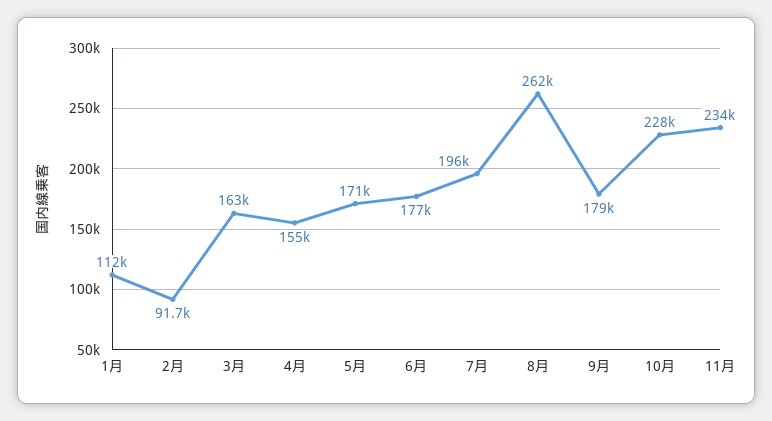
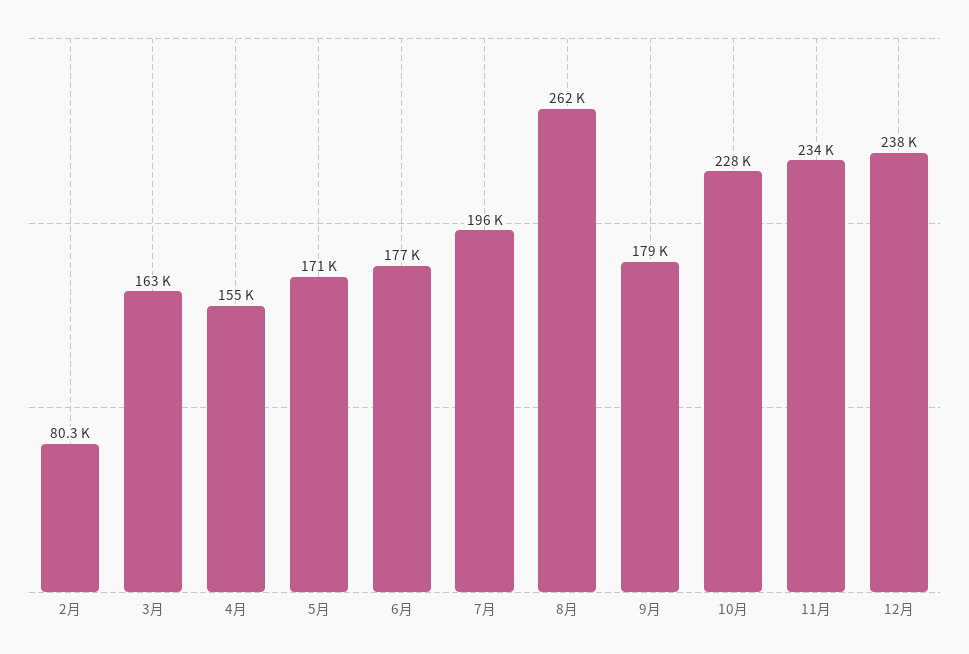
1月: 112000 -> none
2月: 91700 -> 80300
12月: none -> 238000

